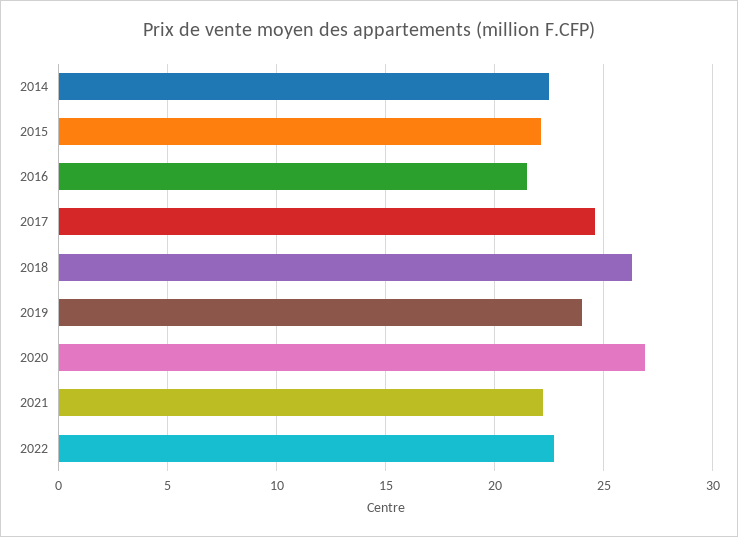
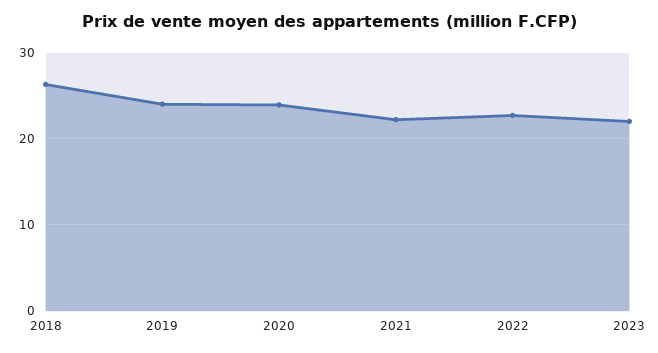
2014: 22.5 -> none
2015: 22 -> none
2016: 21.5 -> none
2017: 24.5 -> none
2020: 27 -> 24
2023: none -> 22

